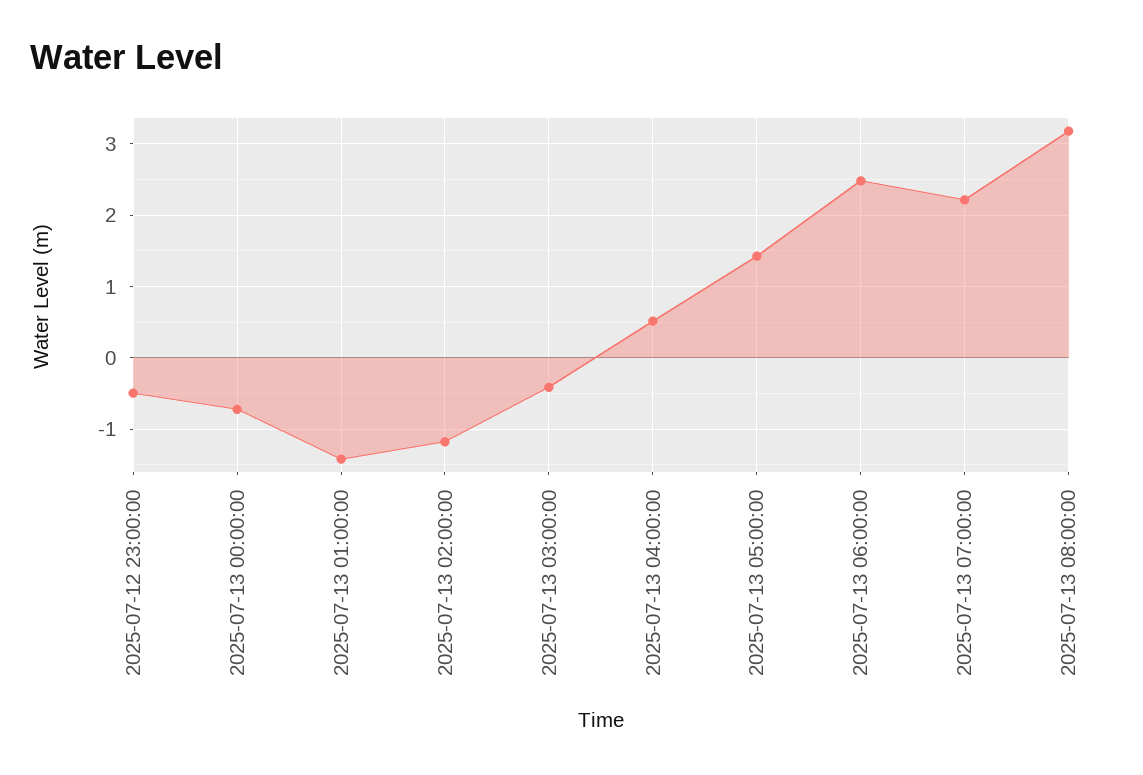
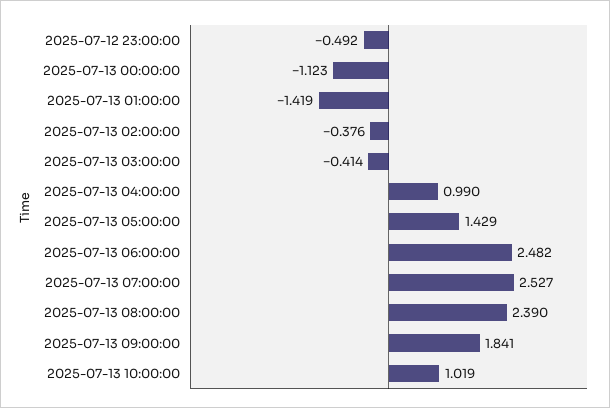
2025-07-13 00:00:00: -0.7 -> -1.123
2025-07-13 02:00:00: -1.2 -> -0.376
2025-07-13 04:00:00: 0.5 -> 0.99
2025-07-13 07:00:00: 2.2 -> 2.527
2025-07-13 08:00:00: 3.2 -> 2.39
2025-07-13 09:00:00: none -> 1.841
2025-07-13 10:00:00: none -> 1.019

